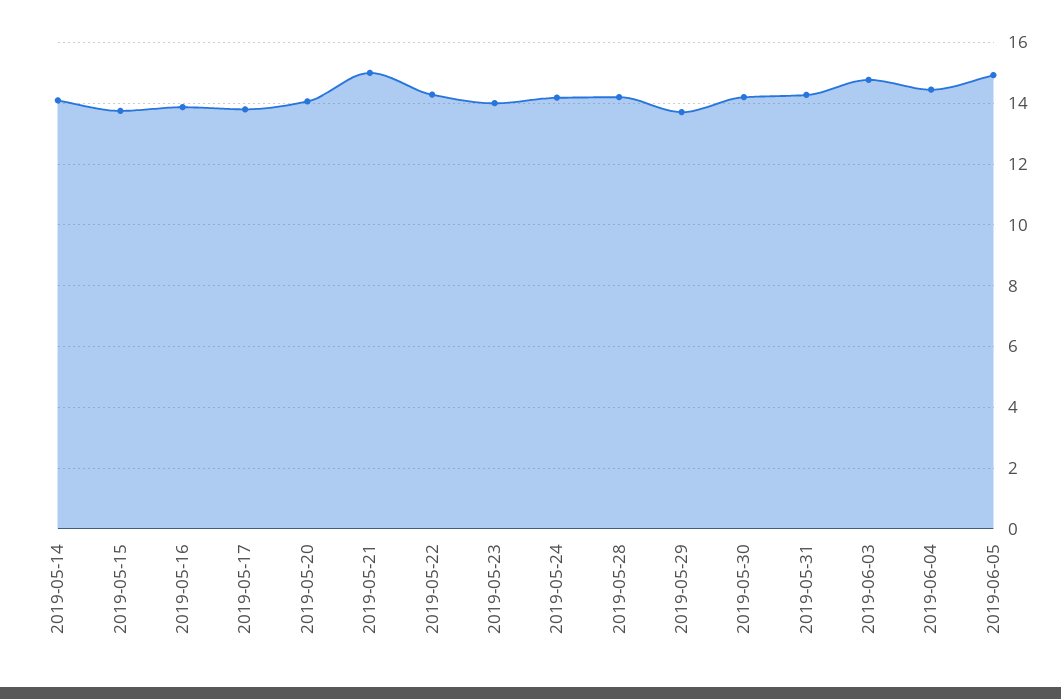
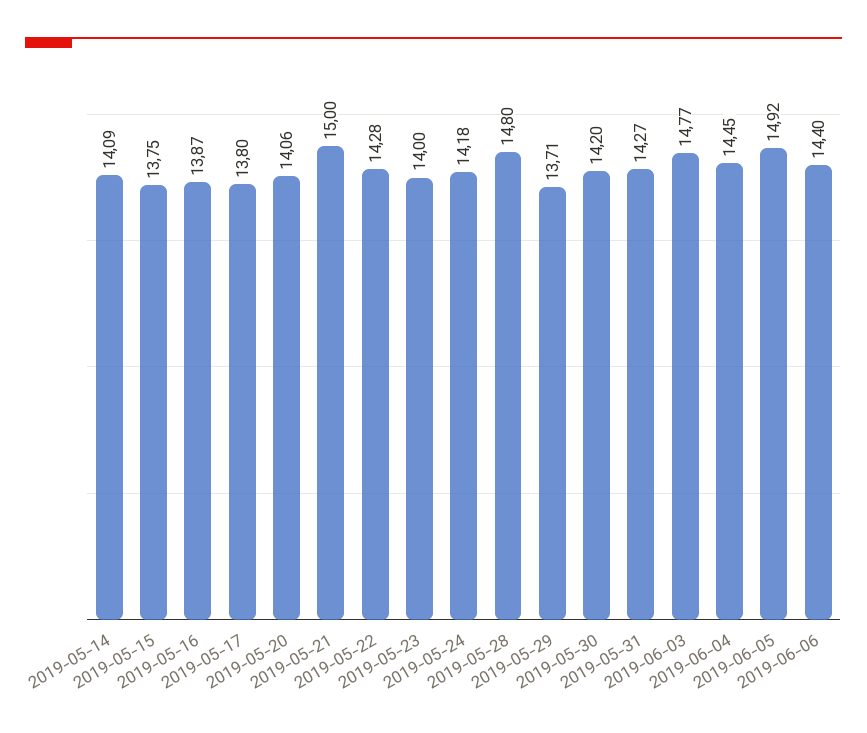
2019-05-28: 14.2 -> 14.8
2019-06-06: none -> 14.4

